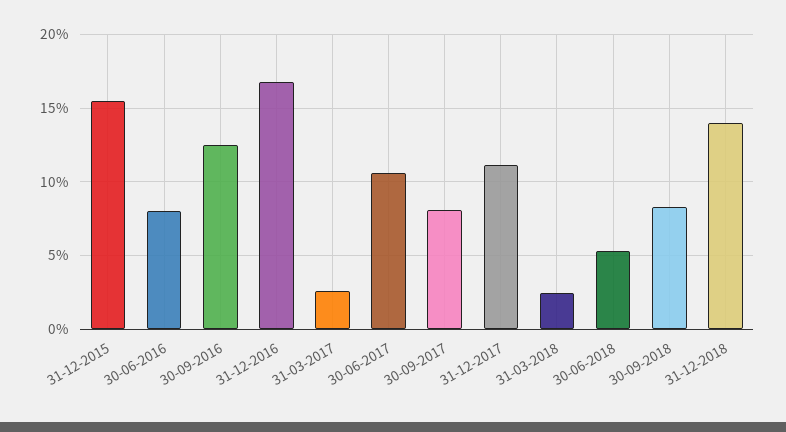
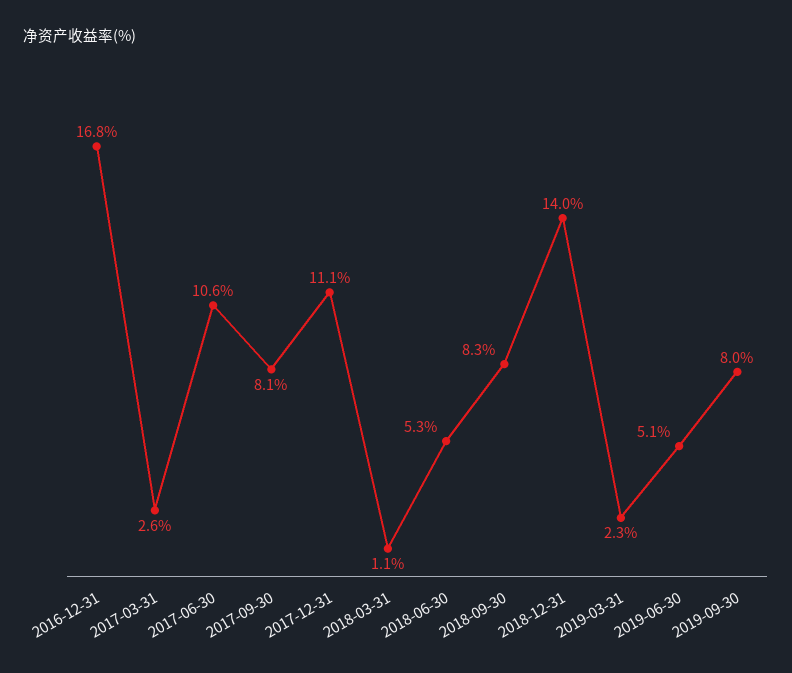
31-12-2015: 15.5 -> none
30-06-2016: 8 -> none
30-09-2016: 12.5 -> none
31-03-2018: 2.5 -> 1.1
2019-03-31: none -> 2.3
2019-06-30: none -> 5.1
2019-09-30: none -> 8

